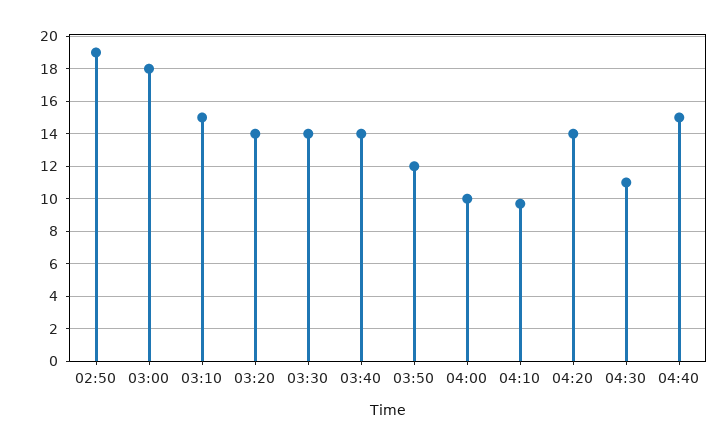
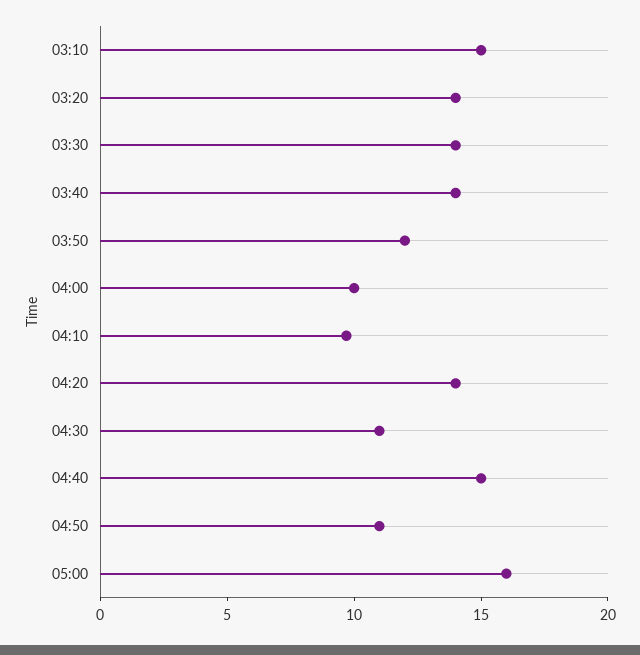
02:50: 19 -> none
03:00: 18 -> none
04:50: none -> 11
05:00: none -> 16

